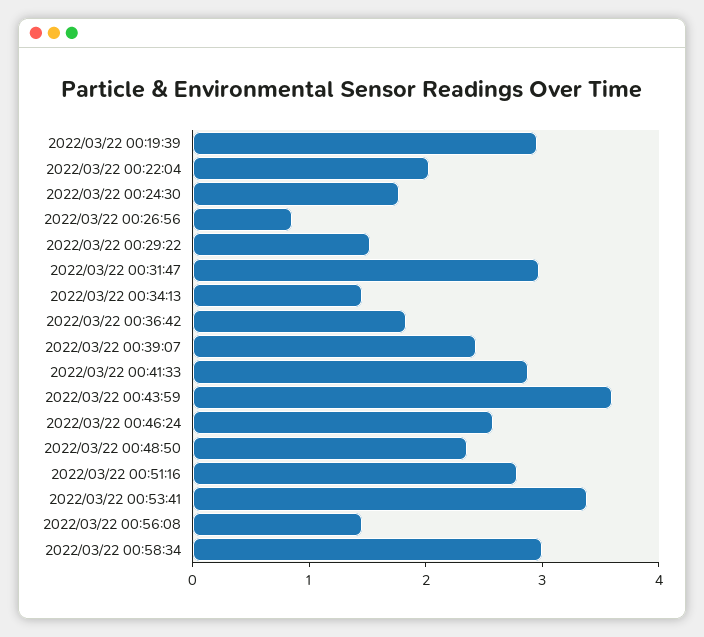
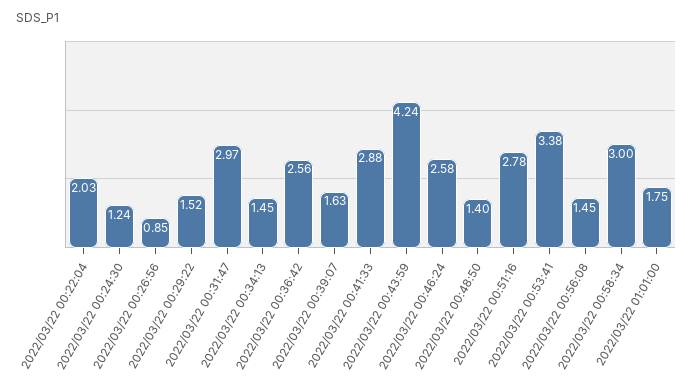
2022/03/22 00:19:39: 3 -> none
2022/03/22 00:24:30: 1.8 -> 1.24
2022/03/22 00:36:42: 1.8 -> 2.56
2022/03/22 00:39:07: 2.4 -> 1.63
2022/03/22 00:43:59: 3.6 -> 4.24
2022/03/22 00:48:50: 2.4 -> 1.4
2022/03/22 01:01:00: none -> 1.75

